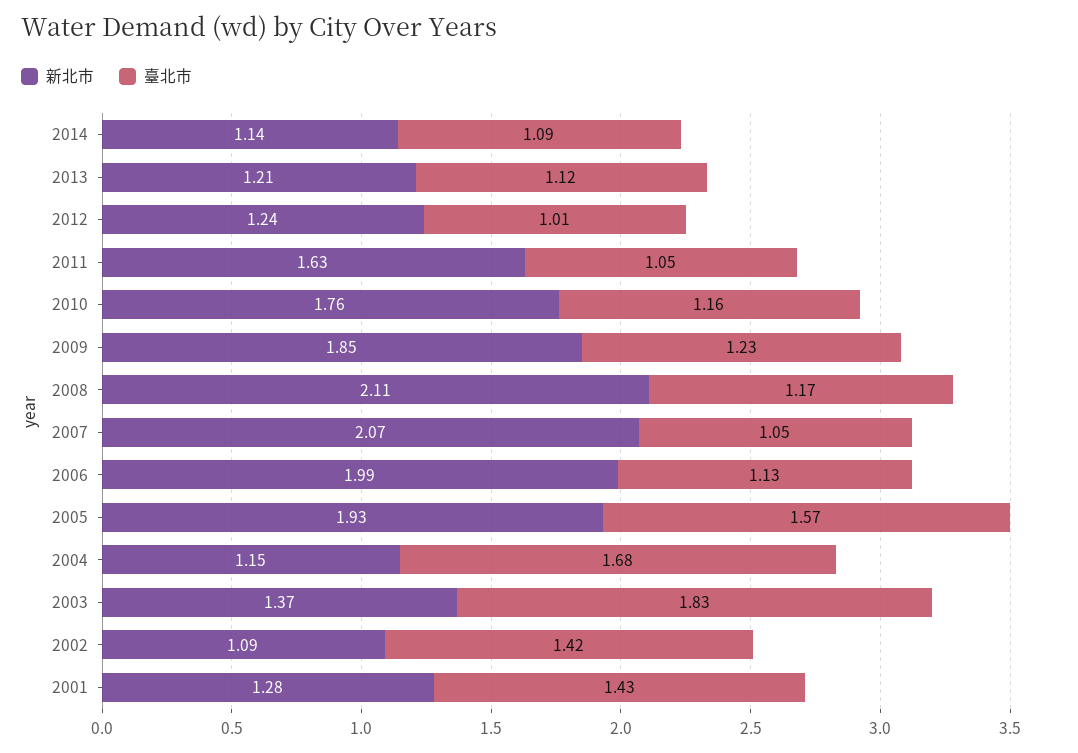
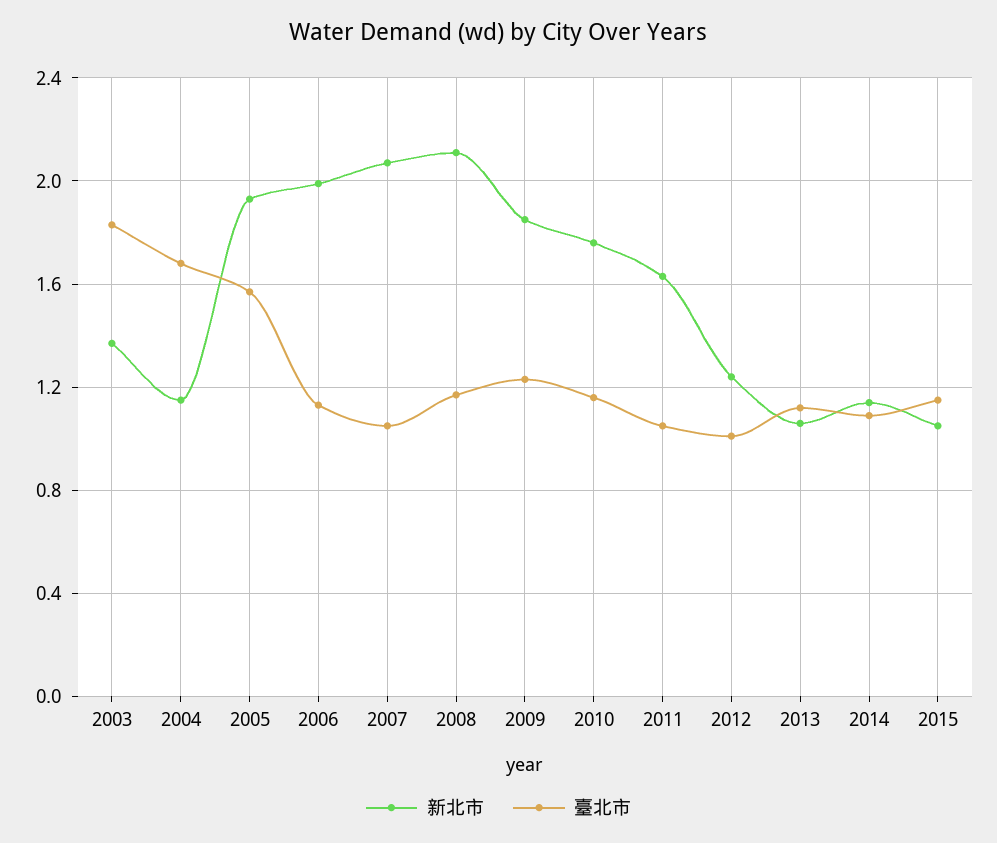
新北市, 2013: 1.21 -> 1.05
新北市, 2002: 1.09 -> none
臺北市, 2002: 1.42 -> none
新北市, 2001: 1.28 -> none
臺北市, 2001: 1.43 -> none
新北市, 2015: none -> 1.05
臺北市, 2015: none -> 1.15

